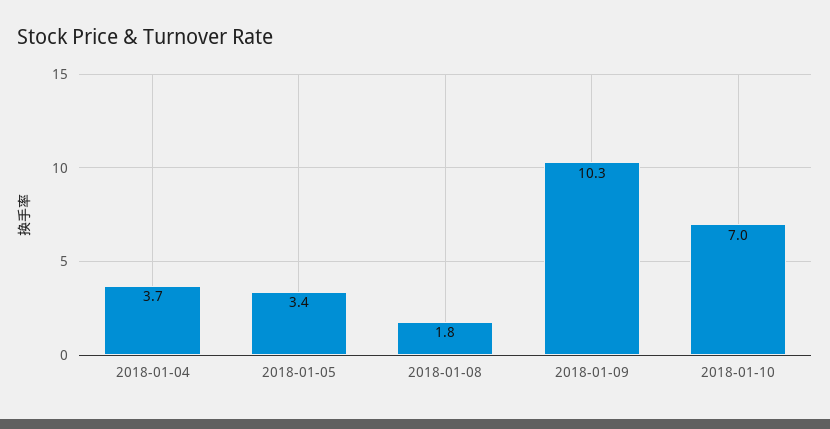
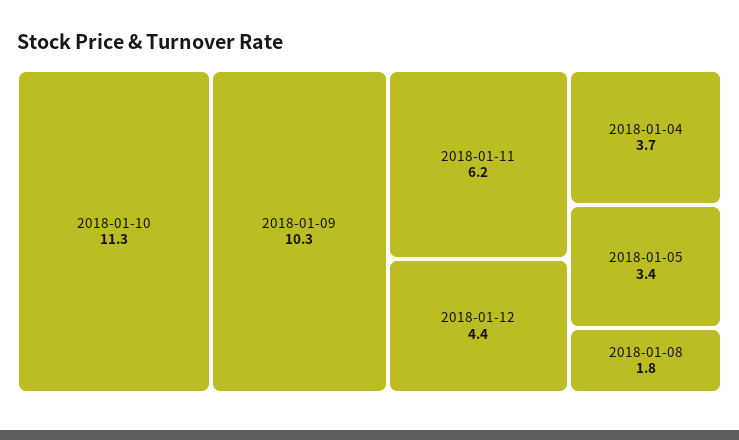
2018-01-10: 7 -> 11.3
2018-01-11: none -> 6.2
2018-01-12: none -> 4.4

